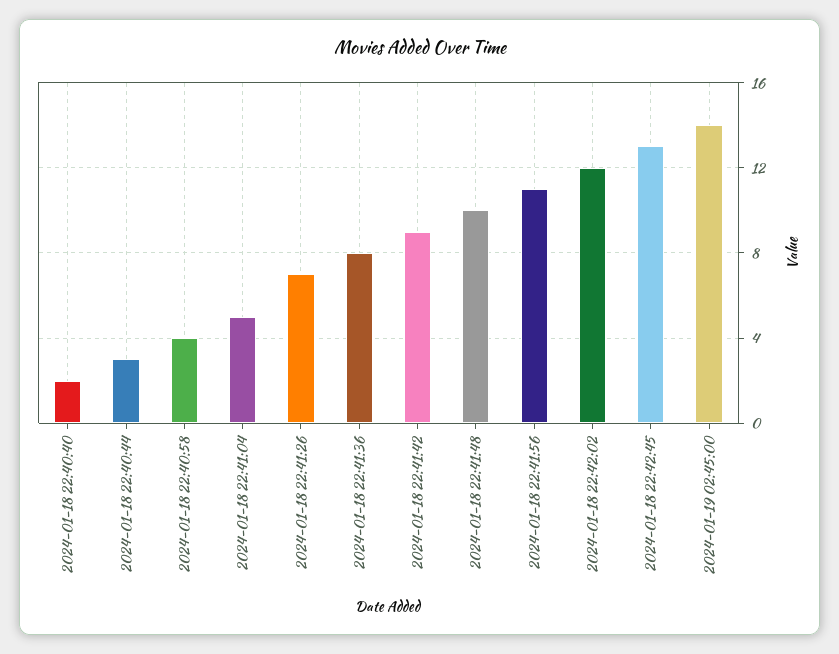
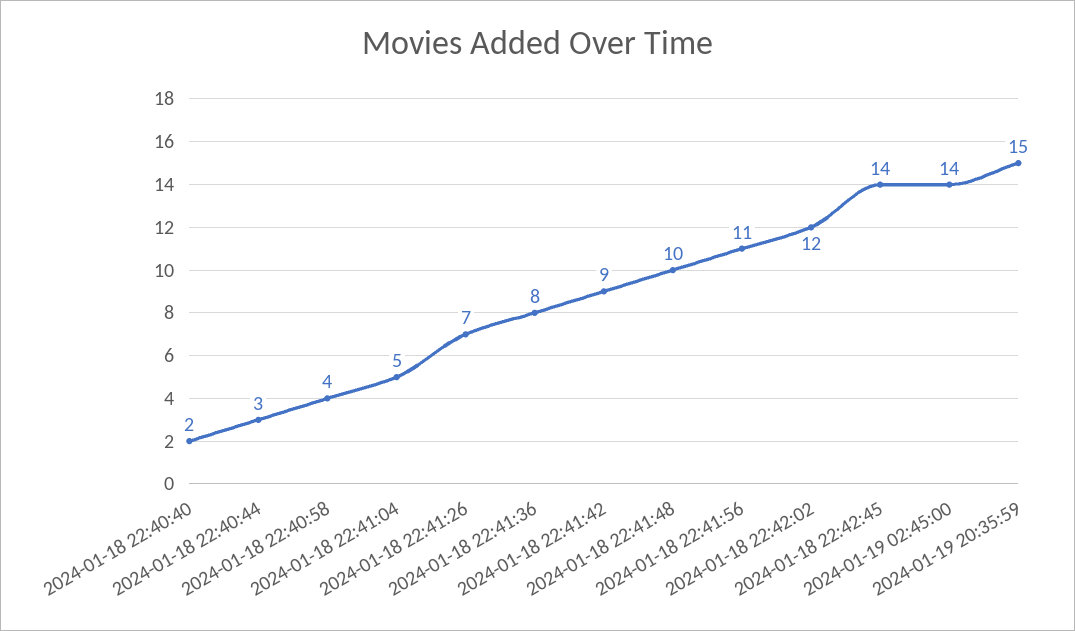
2024-01-18 22:42:45: 13 -> 14
2024-01-19 20:35:59: none -> 15

